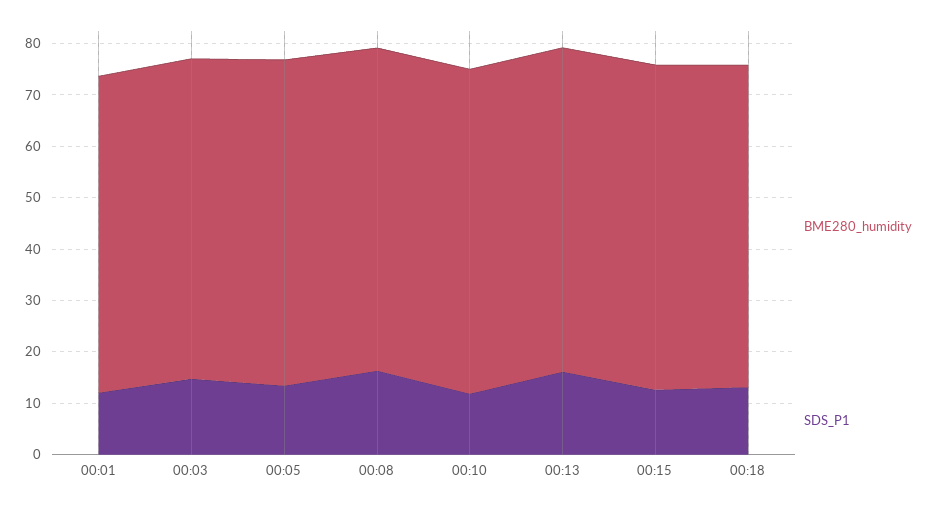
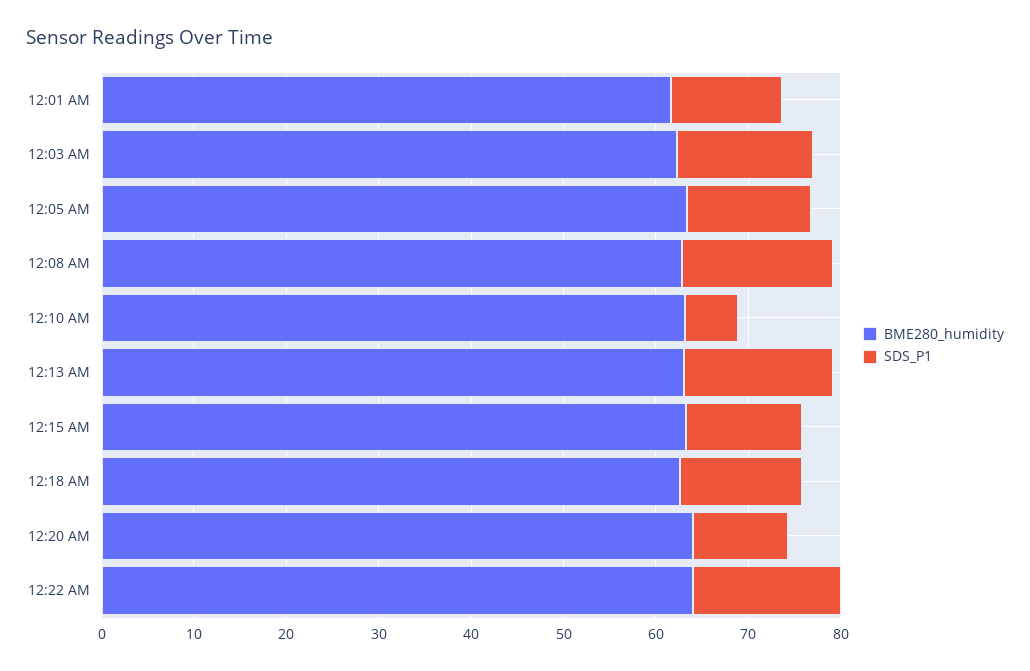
SDS_P1, 00:10: 12 -> 6
BME280_humidity, 12:20 AM: none -> 64
SDS_P1, 12:20 AM: none -> 10
BME280_humidity, 12:22 AM: none -> 64
SDS_P1, 12:22 AM: none -> 16

